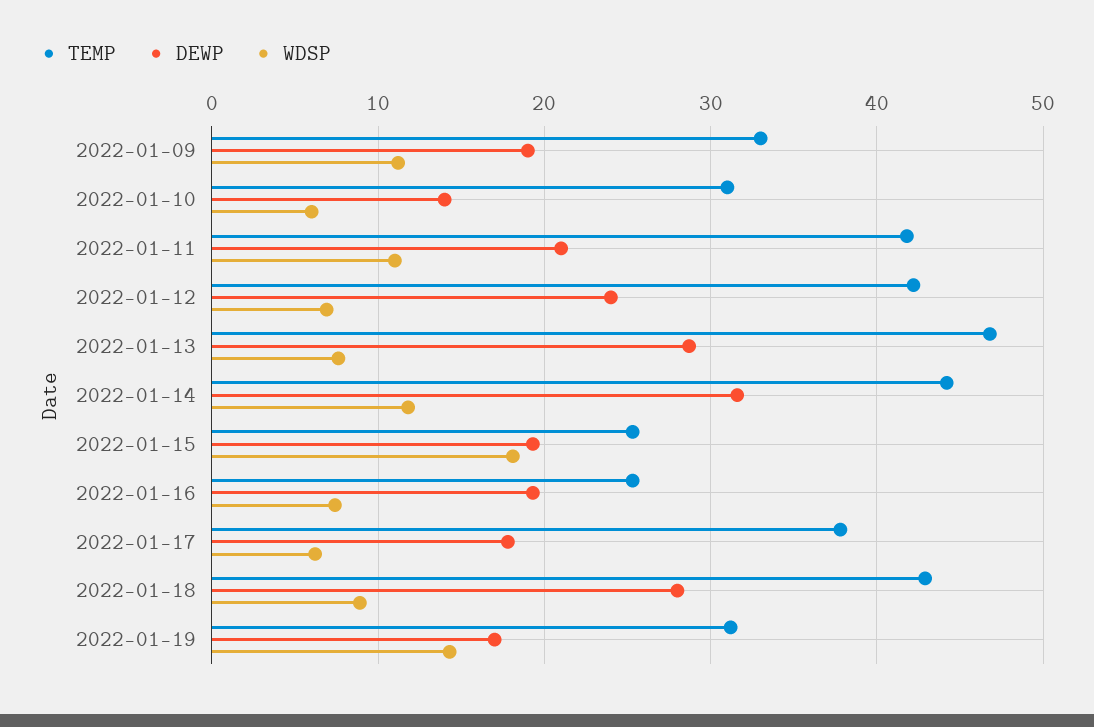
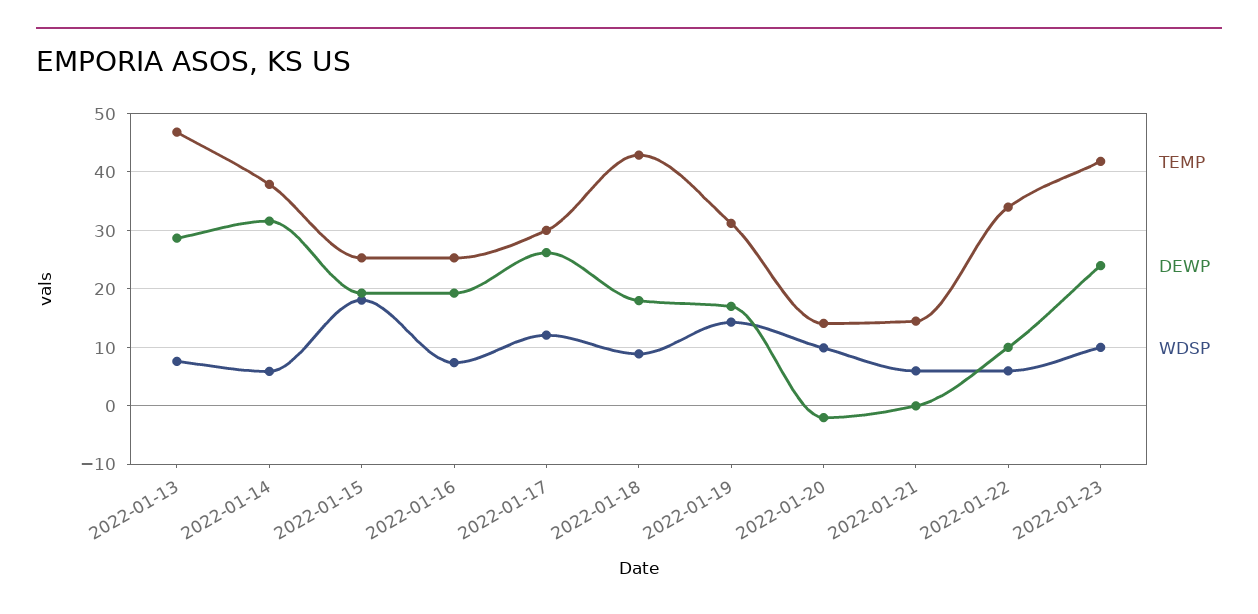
TEMP, 2022-01-09: 33 -> none
DEWP, 2022-01-09: 19 -> none
WDSP, 2022-01-09: 11 -> none
TEMP, 2022-01-10: 31 -> none
DEWP, 2022-01-10: 14 -> none
WDSP, 2022-01-10: 6 -> none
TEMP, 2022-01-11: 42 -> none
DEWP, 2022-01-11: 21 -> none
WDSP, 2022-01-11: 11 -> none
TEMP, 2022-01-12: 42 -> none
DEWP, 2022-01-12: 24 -> none
WDSP, 2022-01-12: 7 -> none
TEMP, 2022-01-14: 44 -> 38
WDSP, 2022-01-14: 12 -> 6
TEMP, 2022-01-17: 38 -> 30
DEWP, 2022-01-17: 18 -> 26
WDSP, 2022-01-17: 6 -> 12
DEWP, 2022-01-18: 28 -> 18
TEMP, 2022-01-20: none -> 14
DEWP, 2022-01-20: none -> -2
WDSP, 2022-01-20: none -> 10
TEMP, 2022-01-21: none -> 14
DEWP, 2022-01-21: none -> 0
WDSP, 2022-01-21: none -> 6
TEMP, 2022-01-22: none -> 34
DEWP, 2022-01-22: none -> 10
WDSP, 2022-01-22: none -> 6
TEMP, 2022-01-23: none -> 42
DEWP, 2022-01-23: none -> 24
WDSP, 2022-01-23: none -> 10

